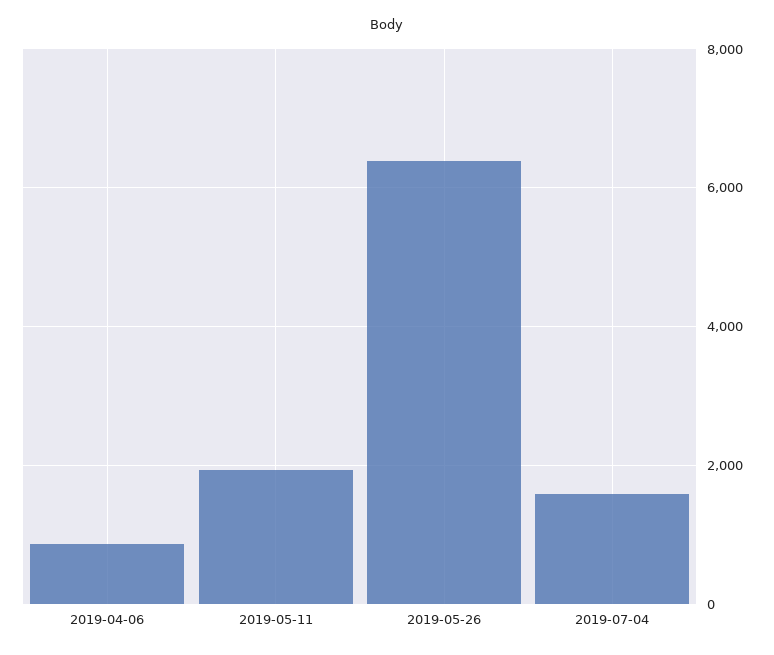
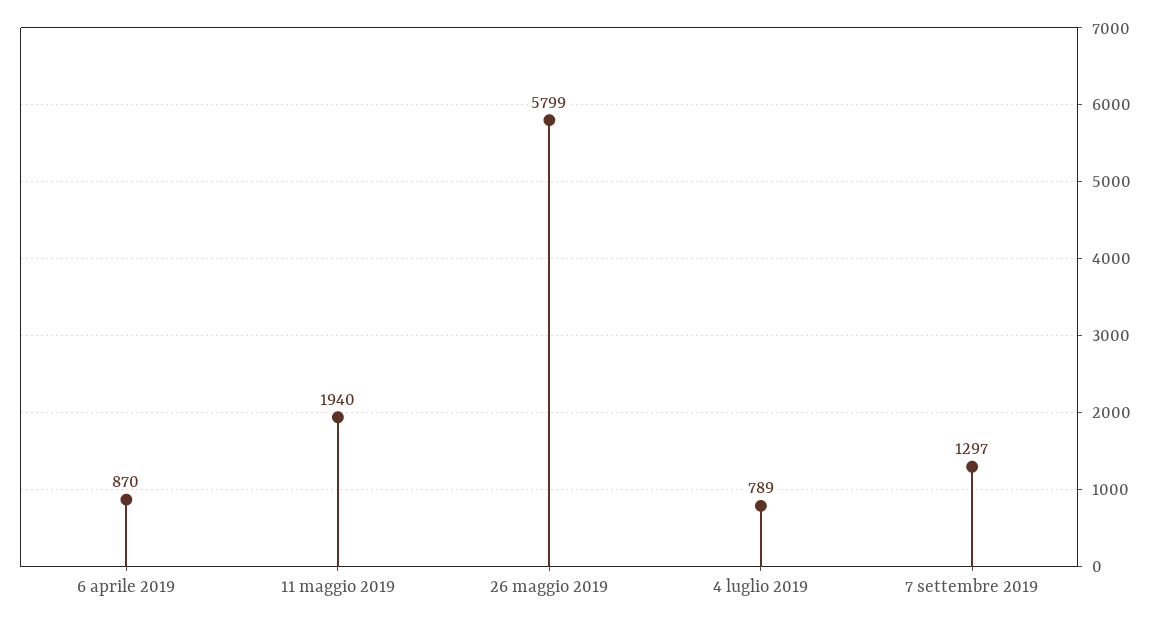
2019-05-26: 6400 -> 5799
2019-07-04: 1600 -> 789
7 settembre 2019: none -> 1297

